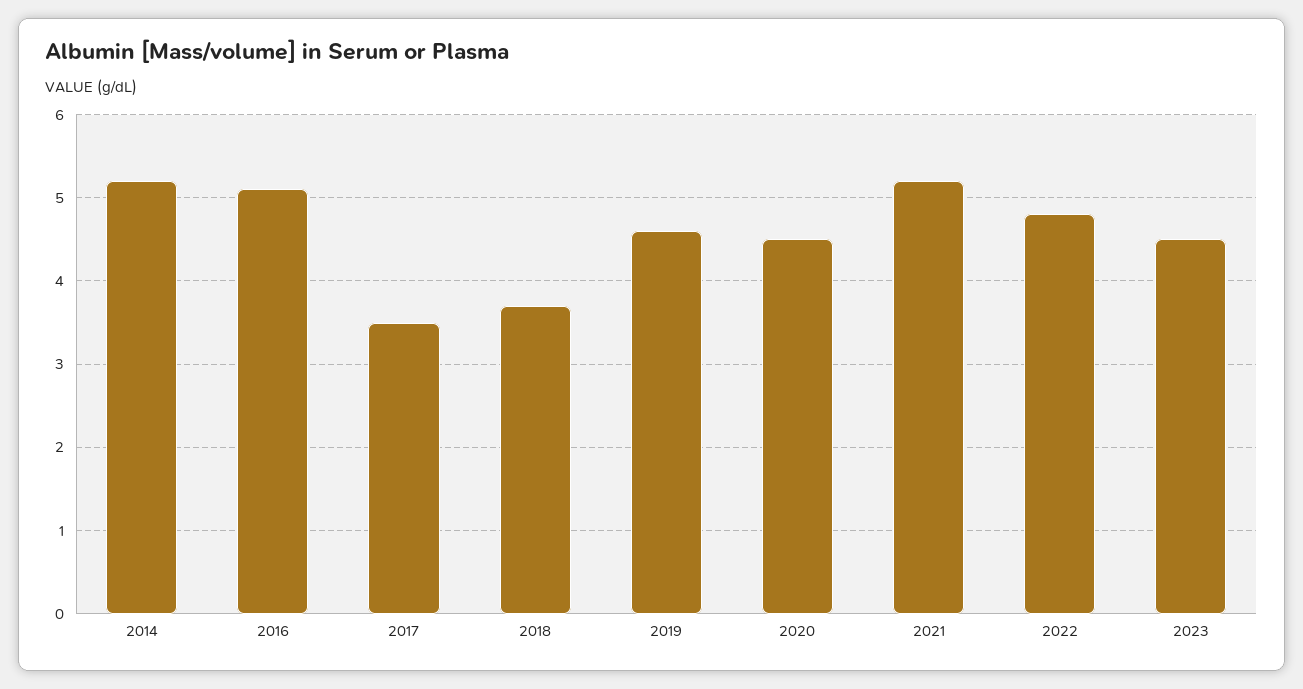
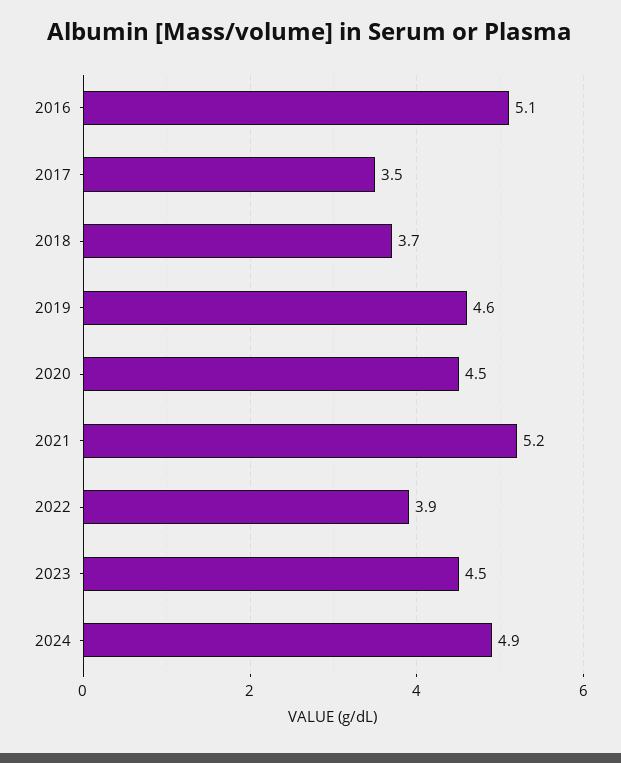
2014: 5.2 -> none
2022: 4.8 -> 3.9
2024: none -> 4.9

